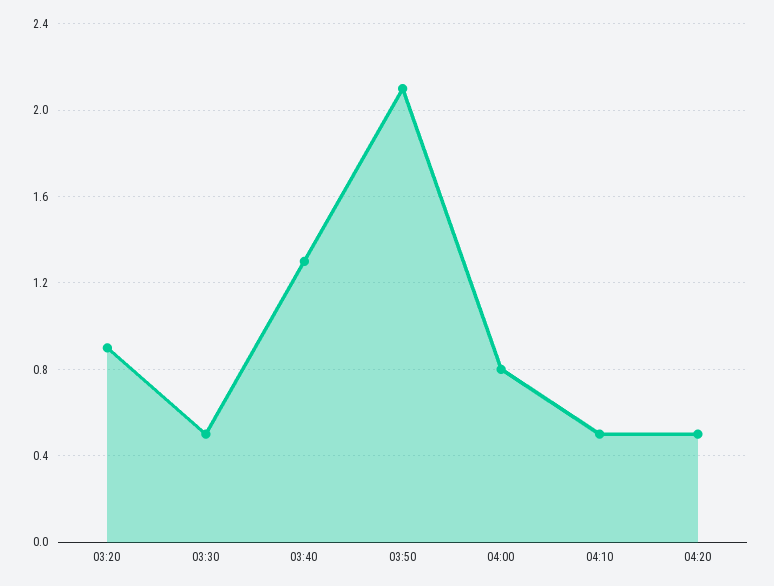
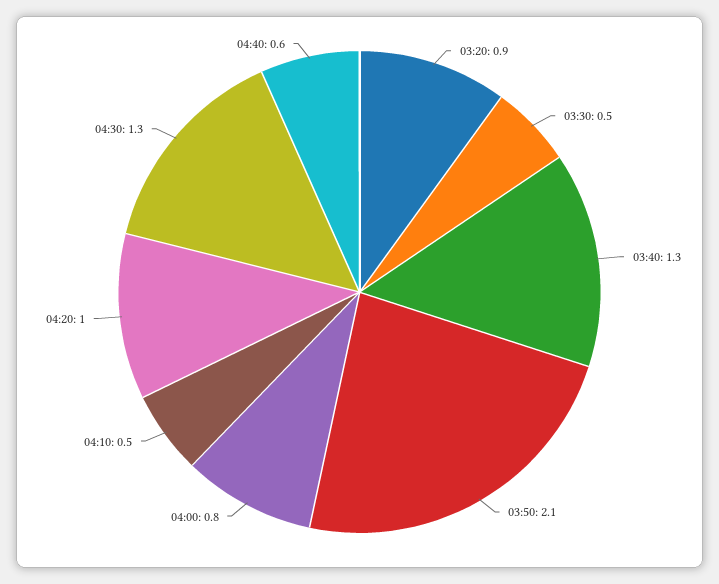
04:20: 0.5 -> 1
04:30: none -> 1.3
04:40: none -> 0.6

